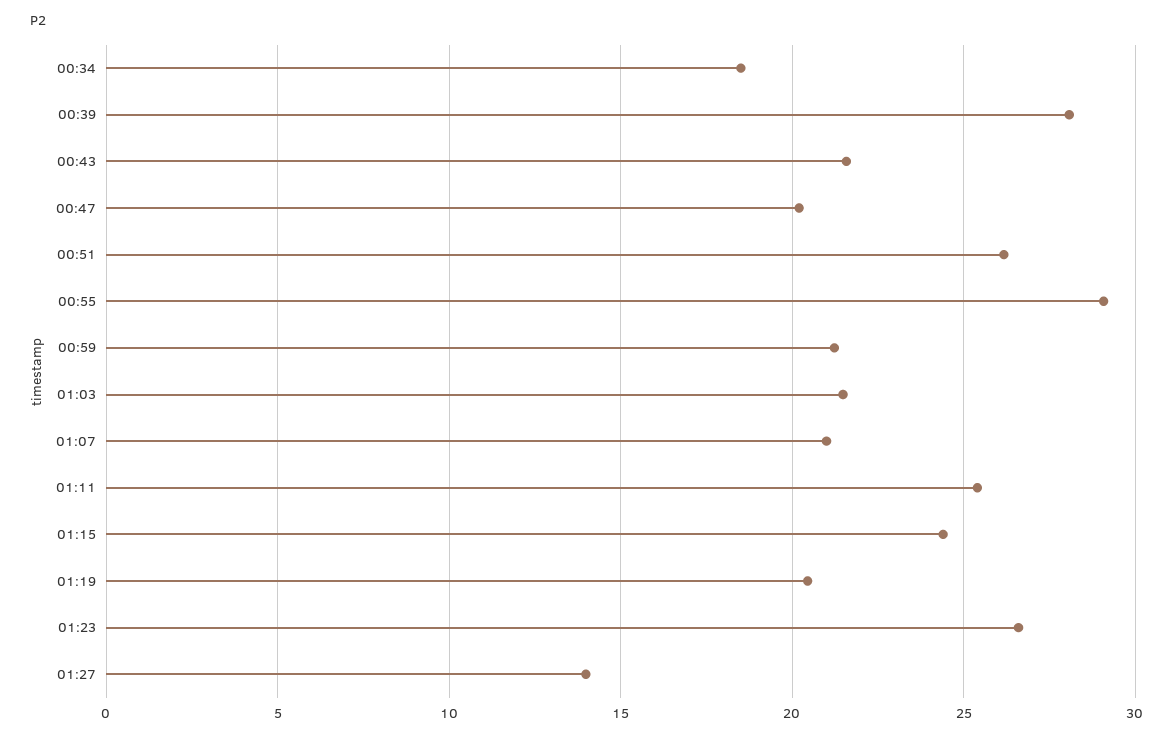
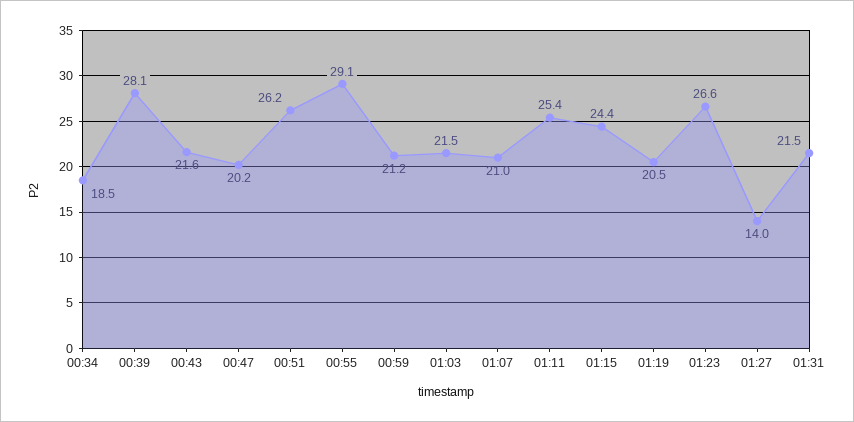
01:31: none -> 21.5

